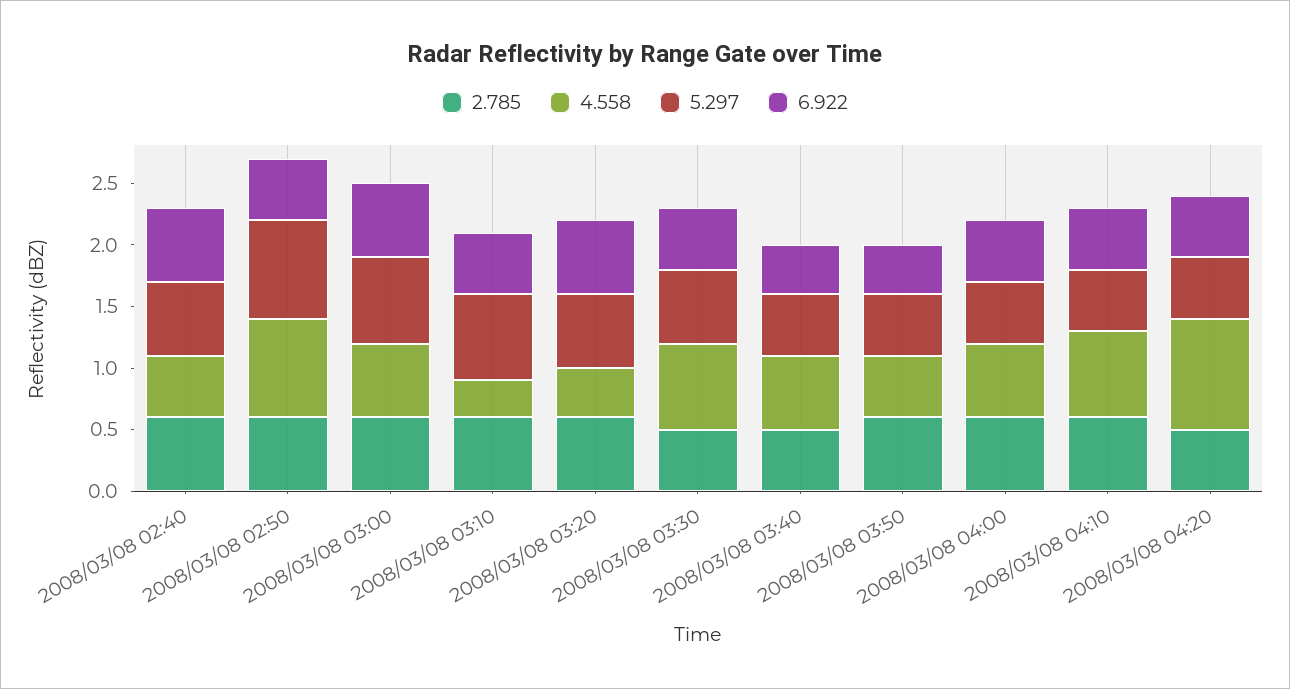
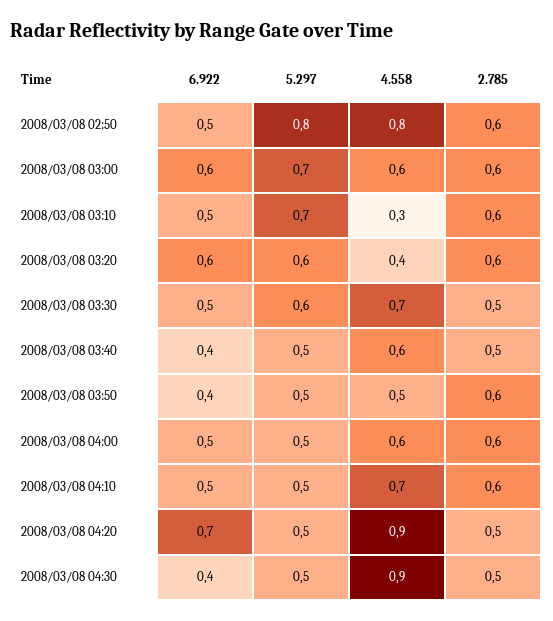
2.785, 2008/03/08 02:40: 0.6 -> none
4.558, 2008/03/08 02:40: 0.5 -> none
5.297, 2008/03/08 02:40: 0.6 -> none
6.922, 2008/03/08 02:40: 0.6 -> none
6.922, 2008/03/08 04:20: 0.5 -> 0.7
6.922, 2008/03/08 04:30: none -> 0.4
5.297, 2008/03/08 04:30: none -> 0.5
4.558, 2008/03/08 04:30: none -> 0.9
2.785, 2008/03/08 04:30: none -> 0.5

